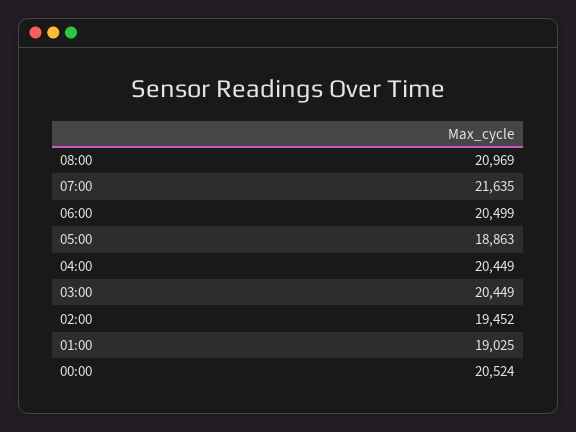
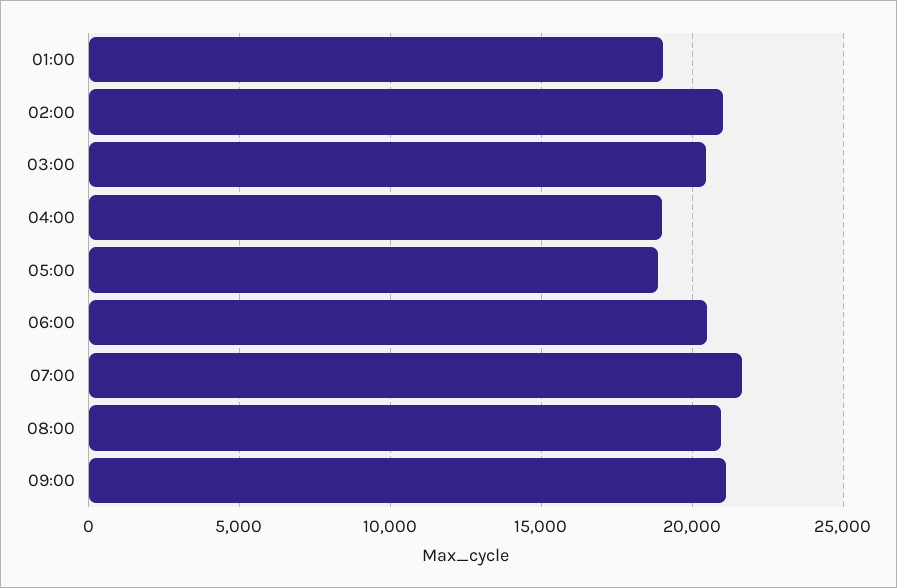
04:00: 20449 -> 19000
02:00: 19452 -> 21000
00:00: 20524 -> none
09:00: none -> 21000

